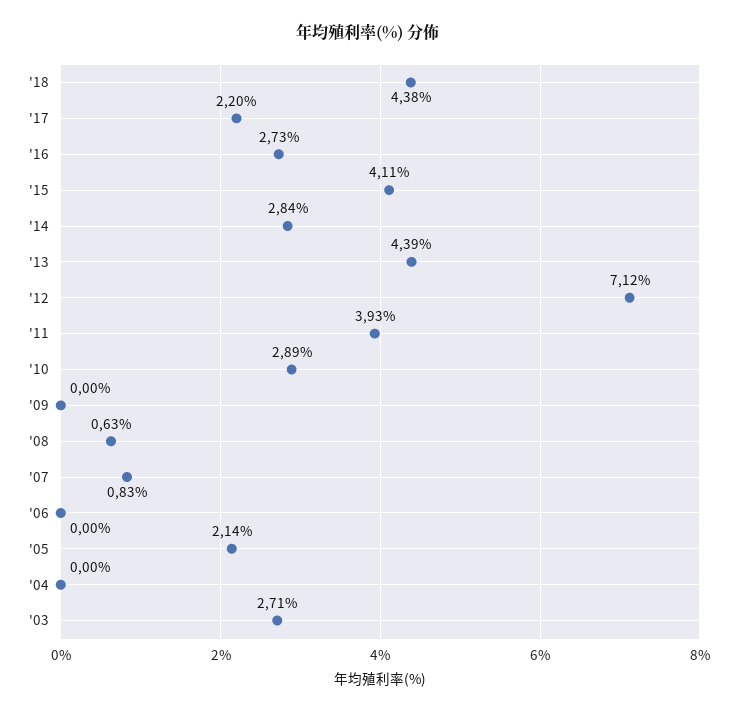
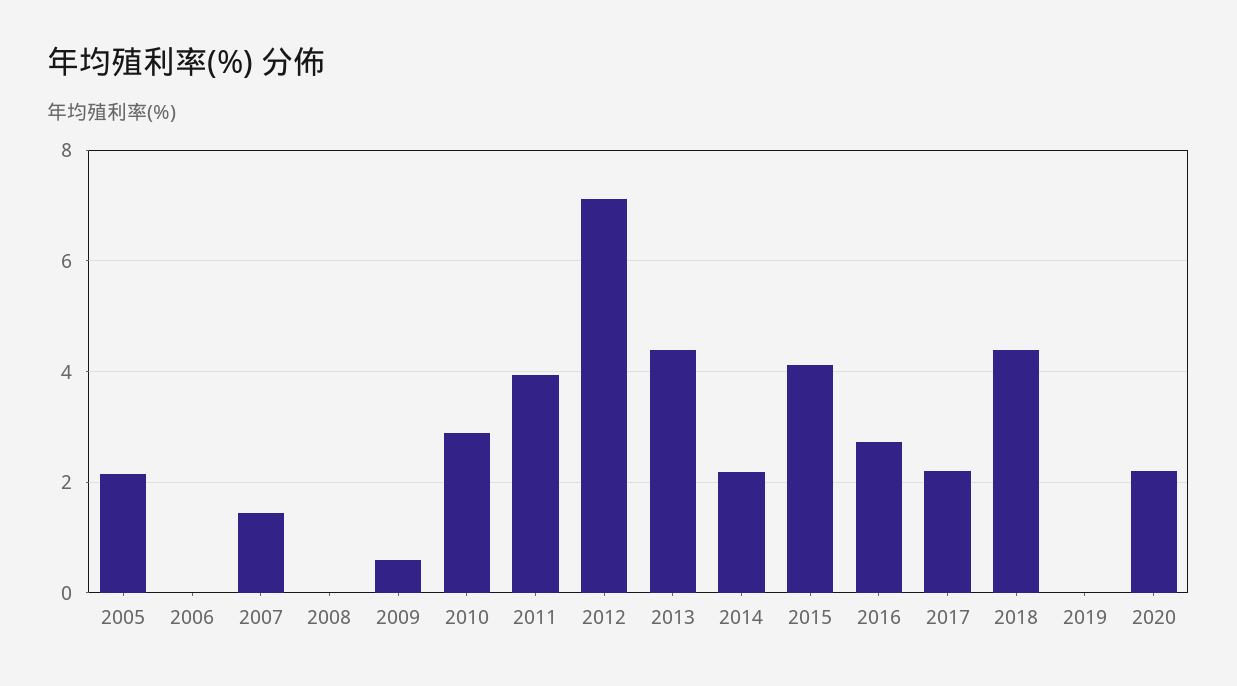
'14: 2.84 -> 2.2
'09: 0 -> 0.6
'08: 0.63 -> 0
'07: 0.83 -> 1.4
'04: 0 -> none
'03: 2.71 -> none
2019: none -> 0
2020: none -> 2.2

